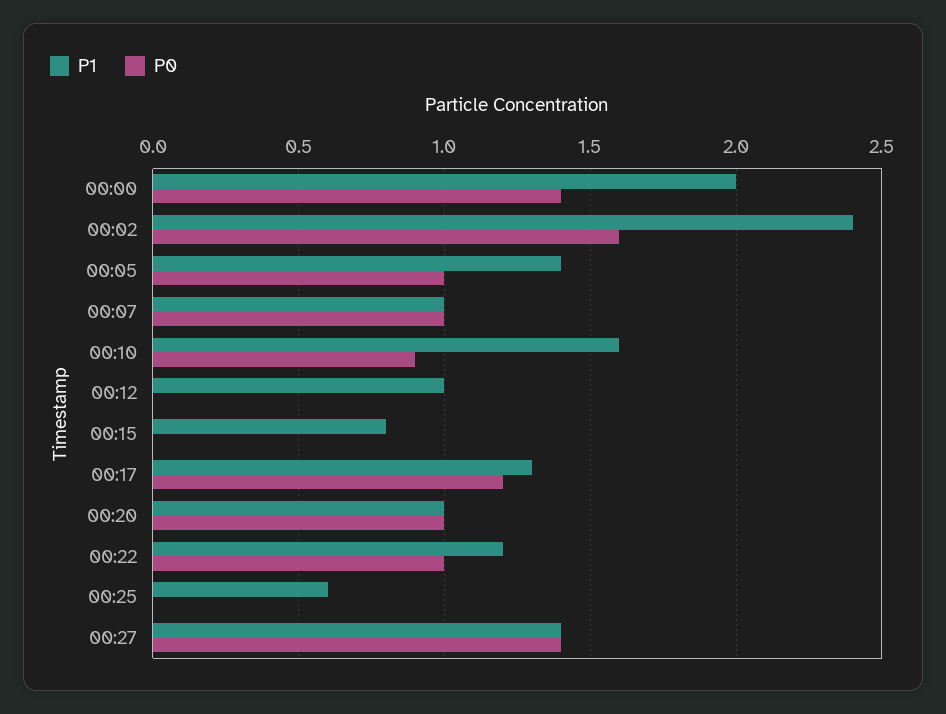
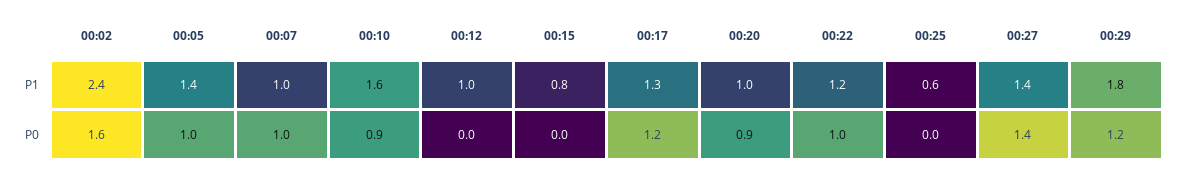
P1, 00:00: 2 -> none
P0, 00:00: 1.4 -> none
P0, 00:20: 1 -> 0.9
P1, 00:29: none -> 1.8
P0, 00:29: none -> 1.2

